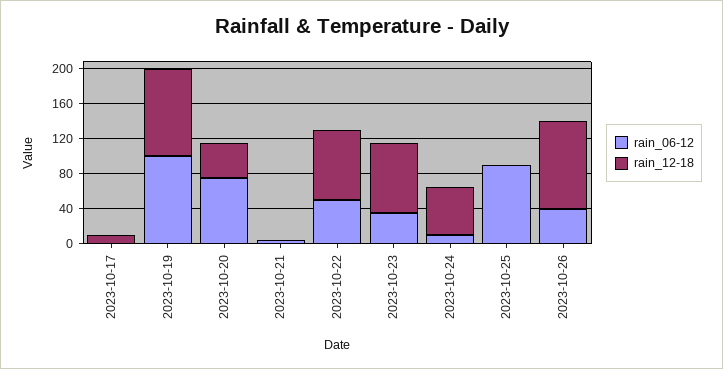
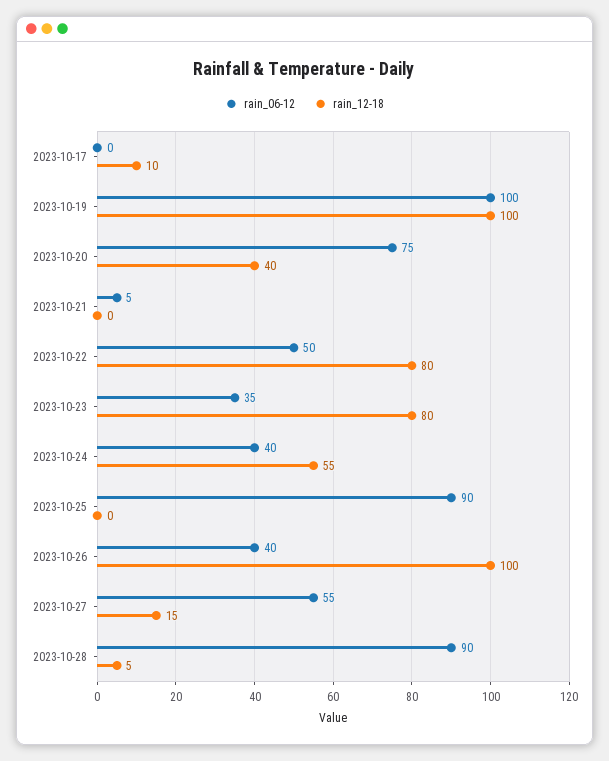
rain_06-12, 2023-10-24: 10 -> 40
rain_06-12, 2023-10-27: none -> 55
rain_12-18, 2023-10-27: none -> 15
rain_06-12, 2023-10-28: none -> 90
rain_12-18, 2023-10-28: none -> 5

